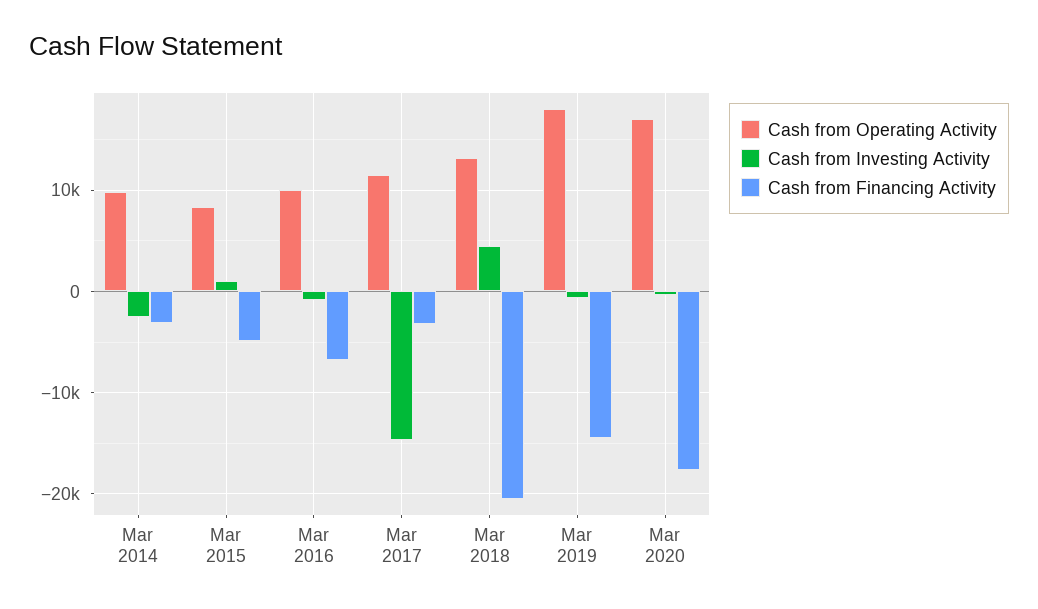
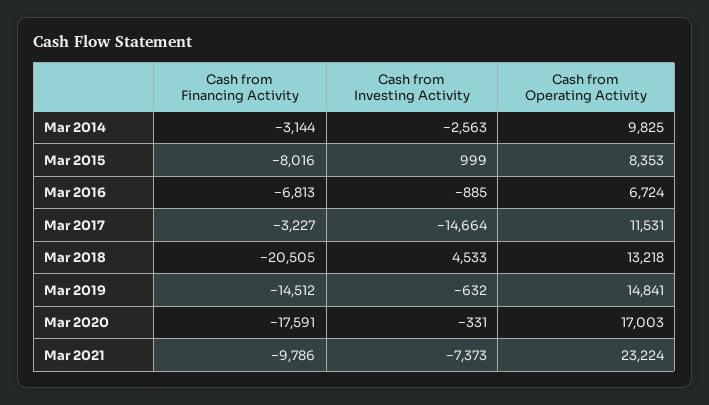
Cash from Financing Activity, Mar 2015: -5000 -> -8016
Cash from Operating Activity, Mar 2016: 10000 -> 6724
Cash from Operating Activity, Mar 2019: 18000 -> 14841
Cash from Financing Activity, Mar 2021: none -> -9786
Cash from Investing Activity, Mar 2021: none -> -7373
Cash from Operating Activity, Mar 2021: none -> 23224

